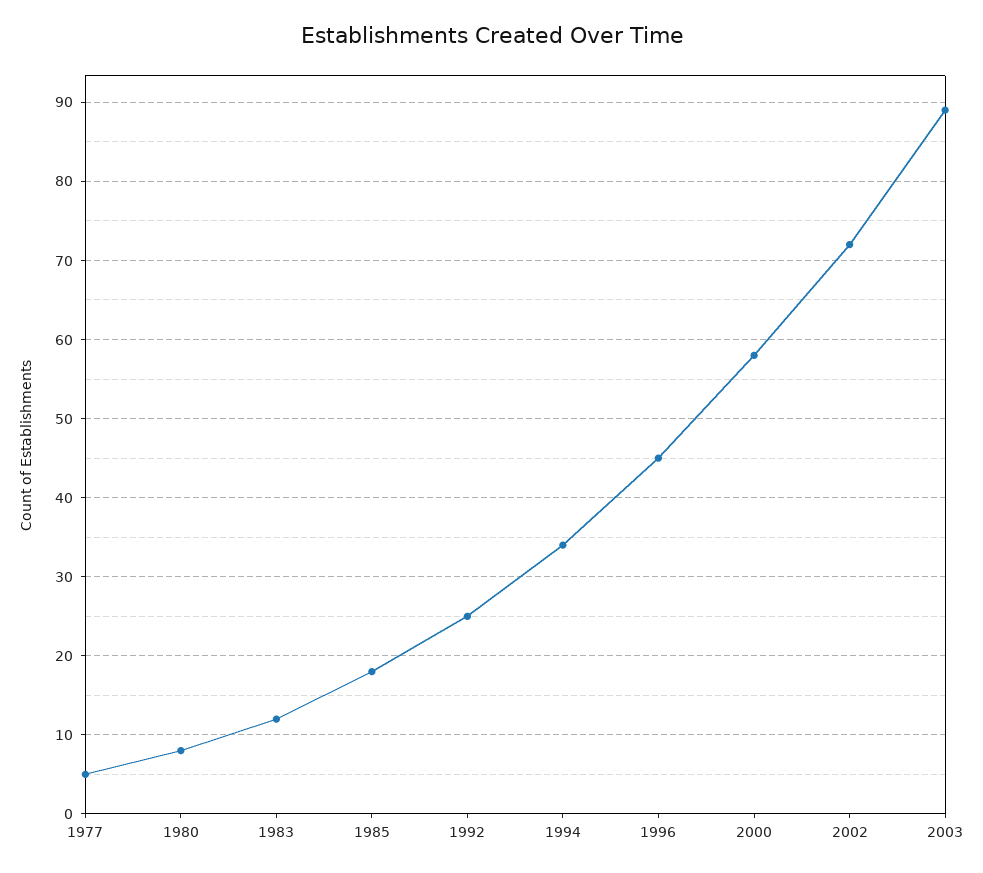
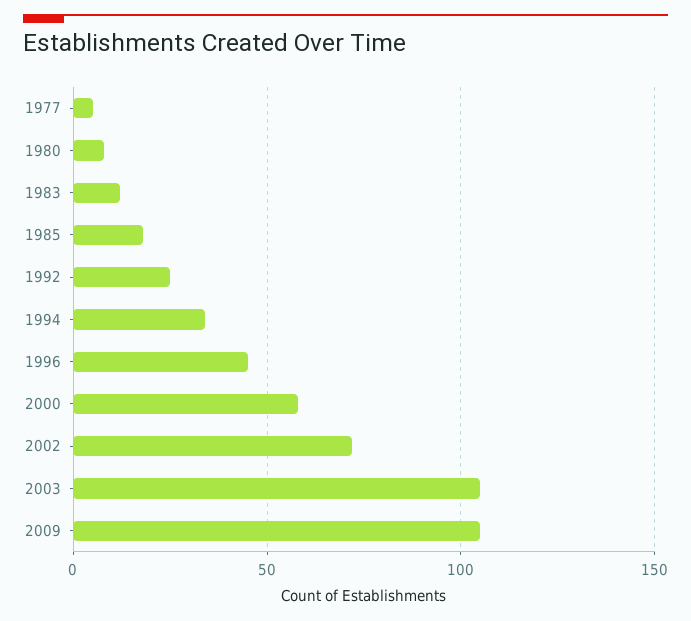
2003: 89 -> 105
2009: none -> 105

